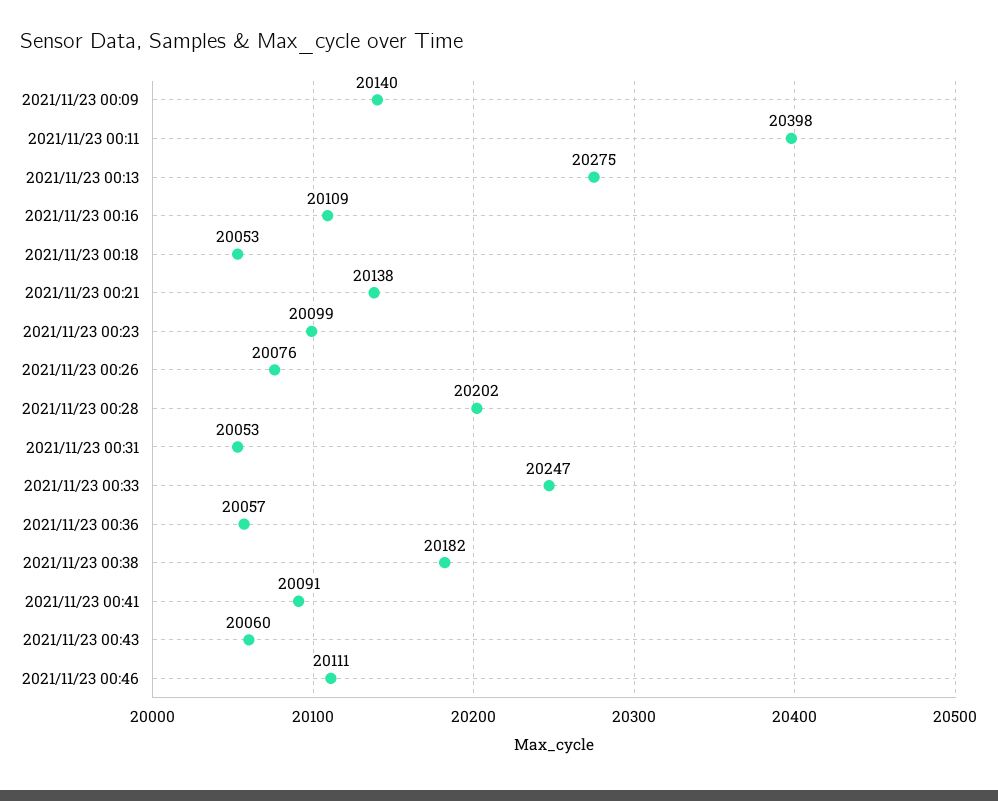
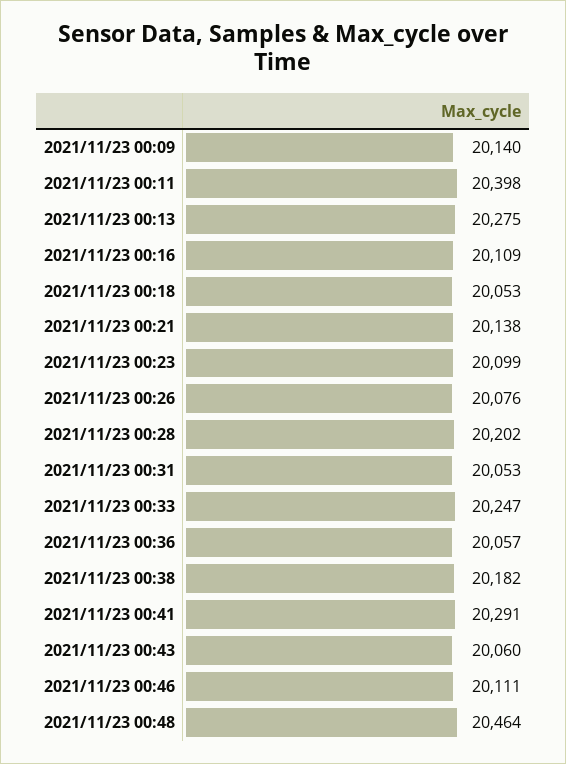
2021/11/23 00:41: 20091 -> 20291
2021/11/23 00:48: none -> 20464

